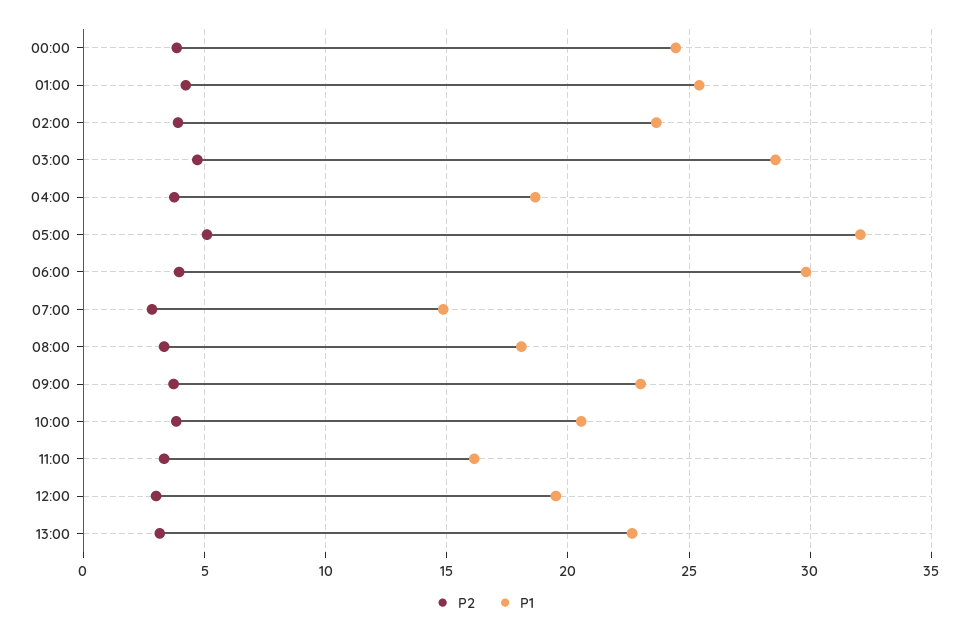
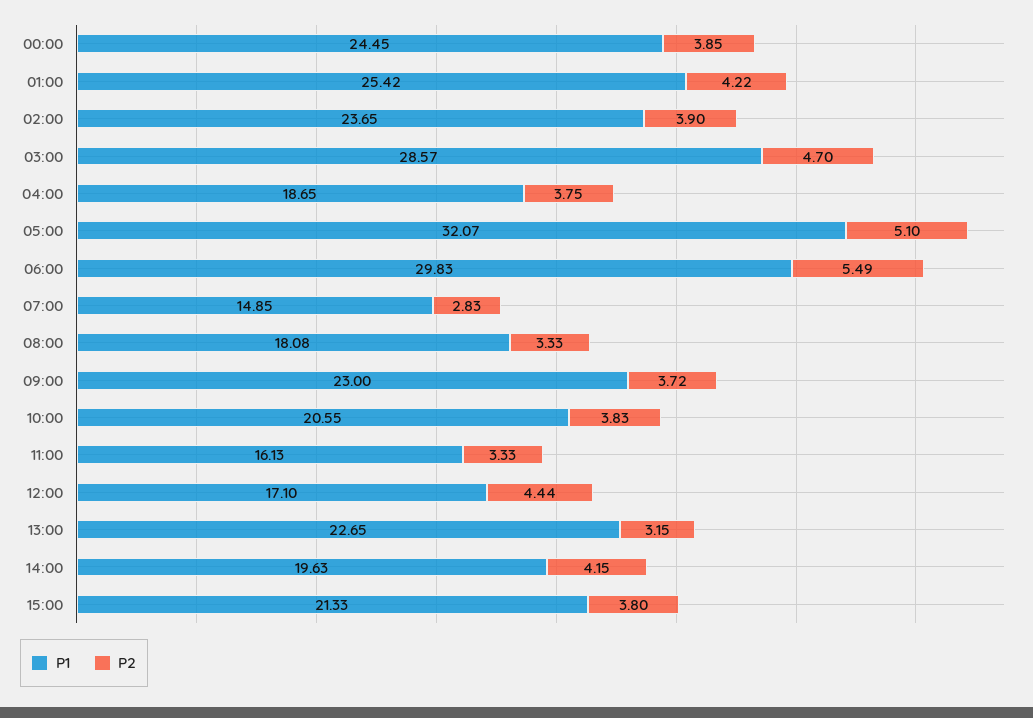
P2, 06:00: 4 -> 5.49
P2, 12:00: 3 -> 4.44
P1, 12:00: 19.5 -> 17.1
P1, 14:00: none -> 19.63
P2, 14:00: none -> 4.15
P1, 15:00: none -> 21.33
P2, 15:00: none -> 3.8

